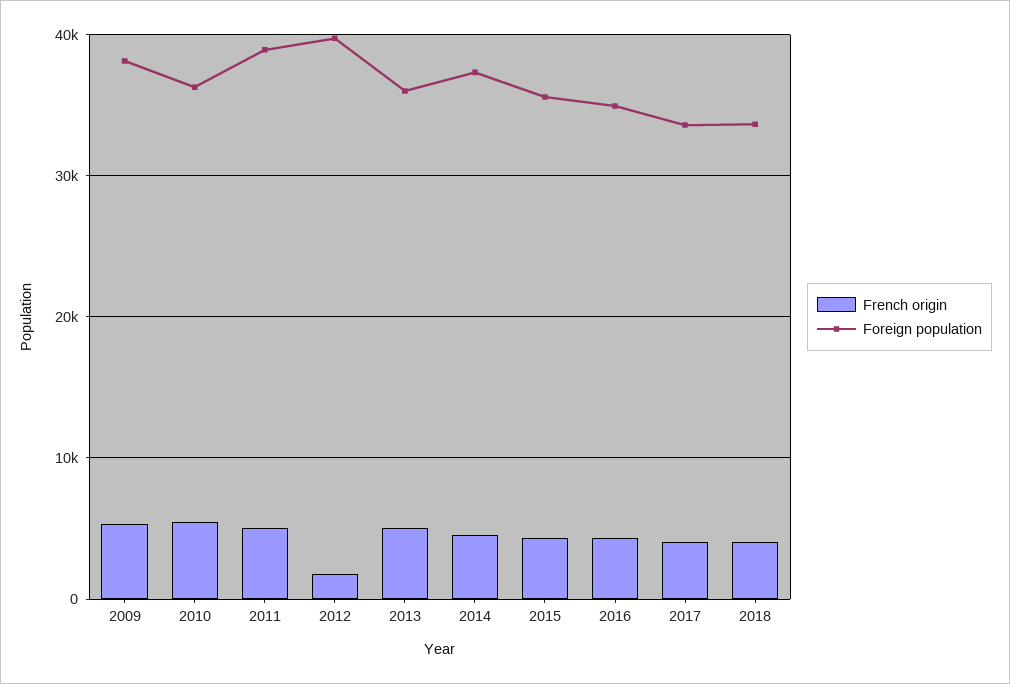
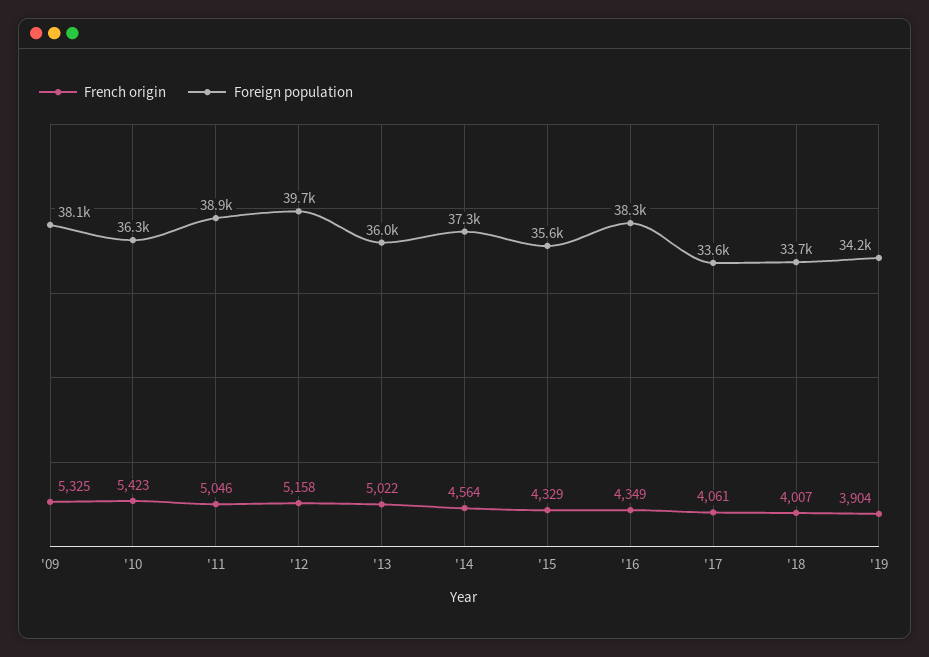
French origin, 2012: 2000 -> 5158
Foreign population, 2016: 35000 -> 38300
French origin, '19: none -> 3904
Foreign population, '19: none -> 34200

